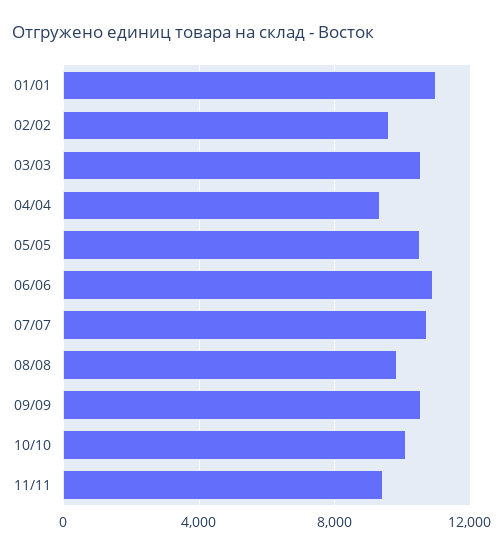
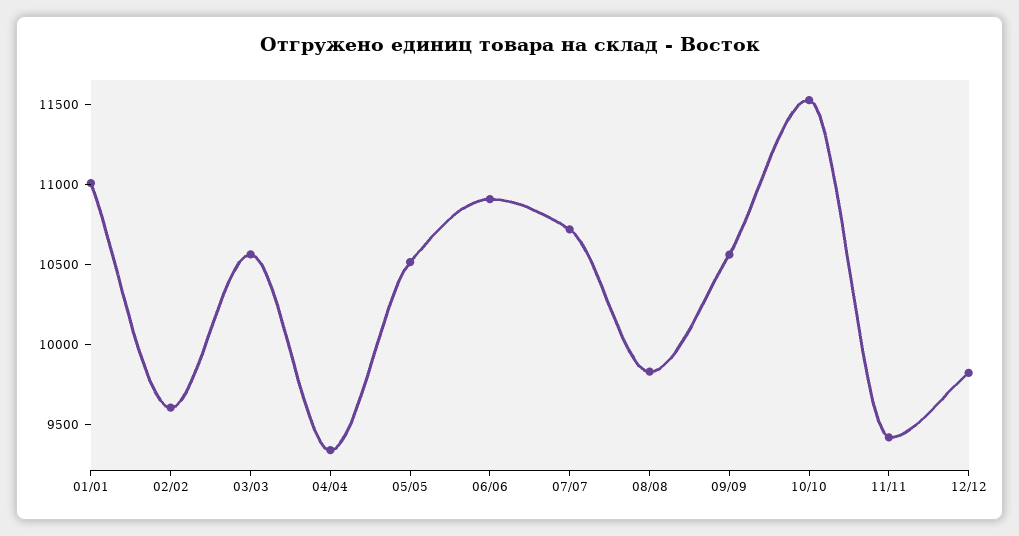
10/10: 10000 -> 11500
12/12: none -> 9800

